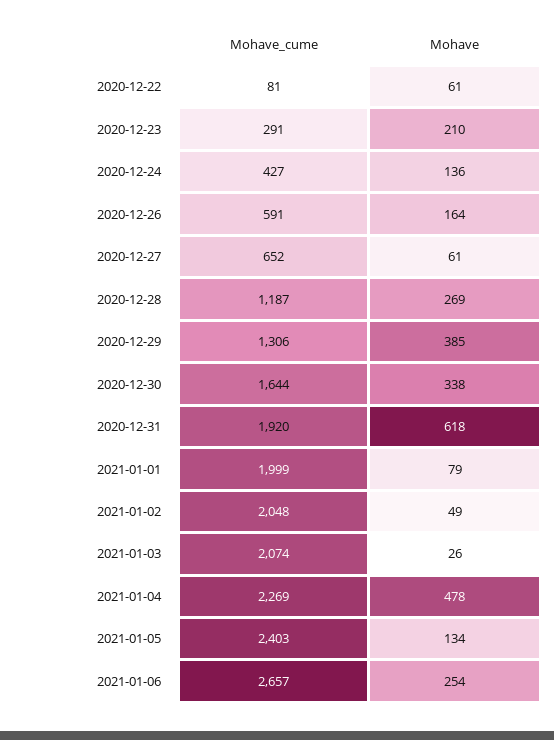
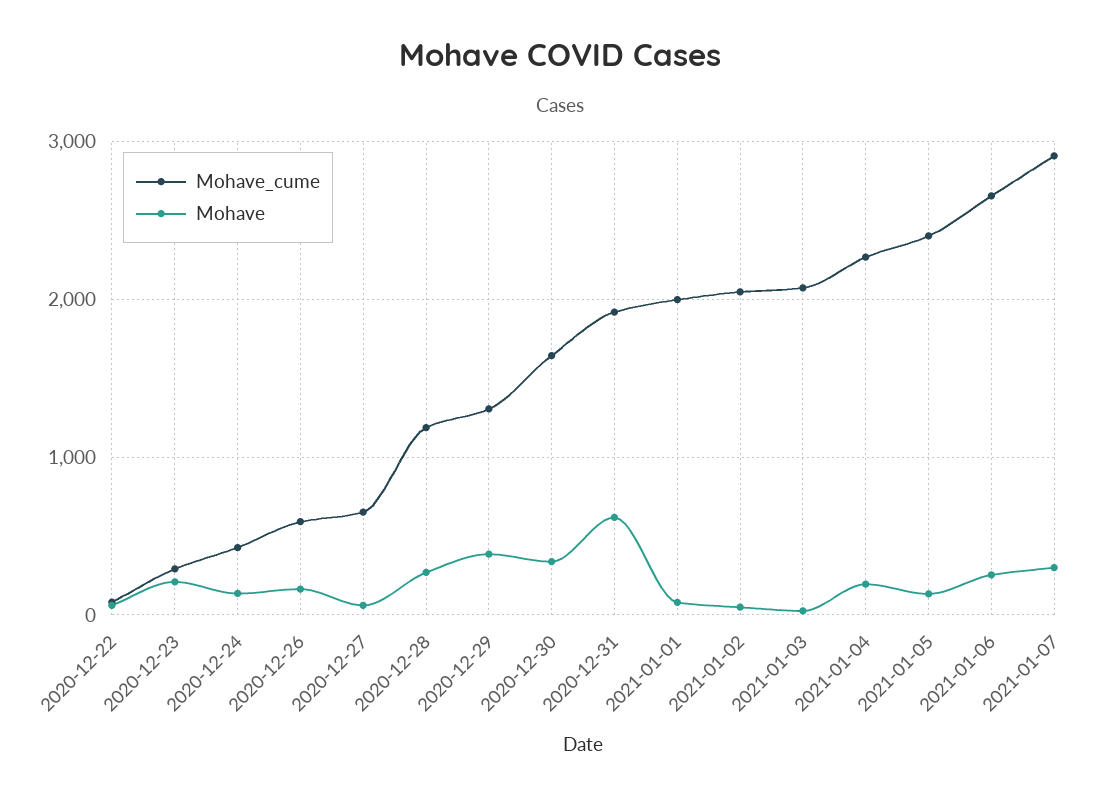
Mohave, 2021-01-04: 478 -> 200
Mohave_cume, 2021-01-07: none -> 2900
Mohave, 2021-01-07: none -> 300

